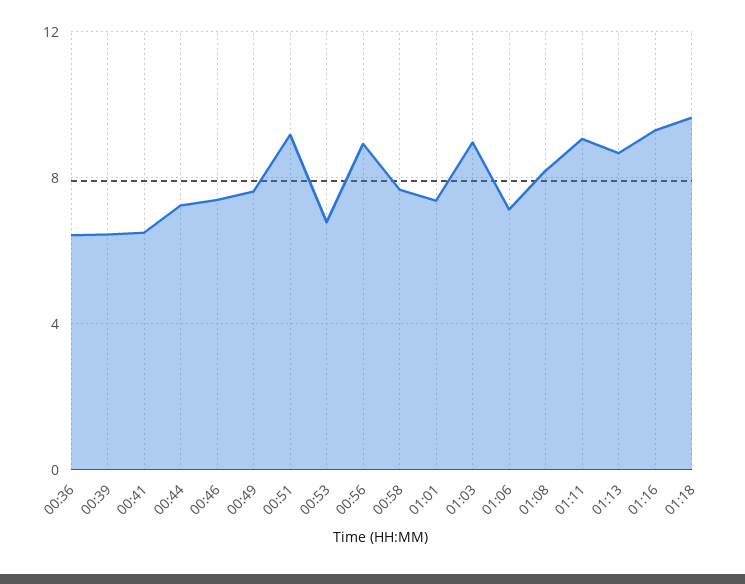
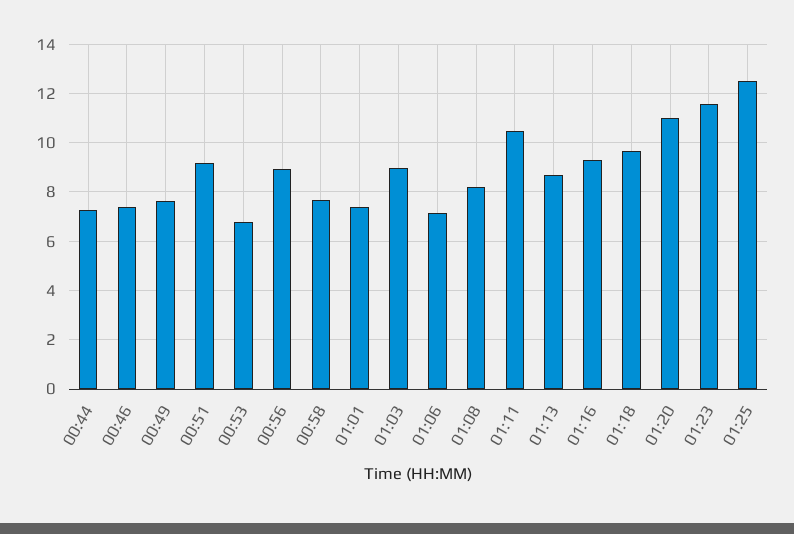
00:36: 6.5 -> none
00:39: 6.5 -> none
00:41: 6.5 -> none
01:11: 9 -> 10.5
01:20: none -> 11
01:23: none -> 11.5
01:25: none -> 12.5

